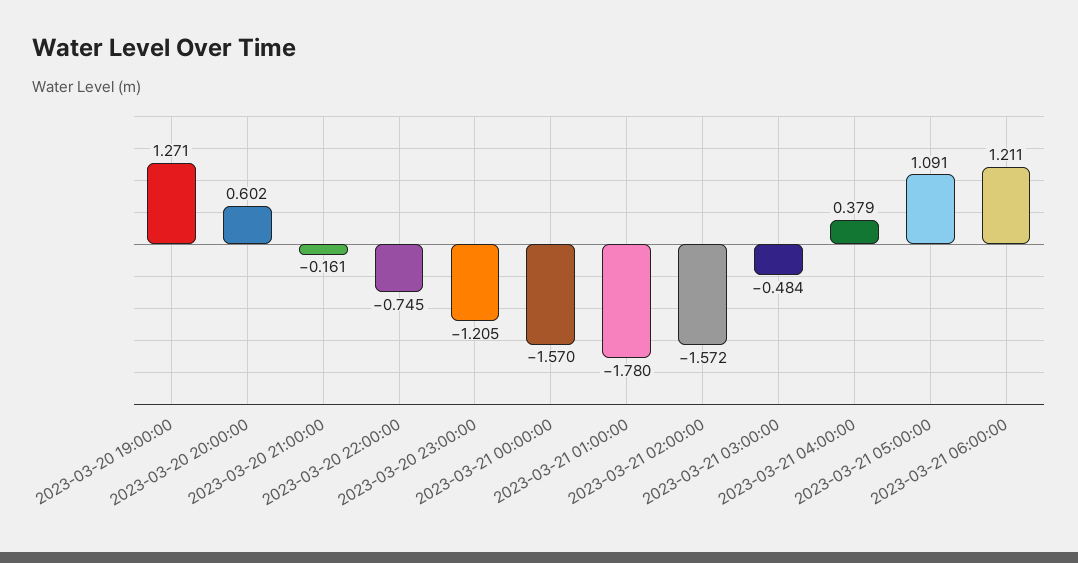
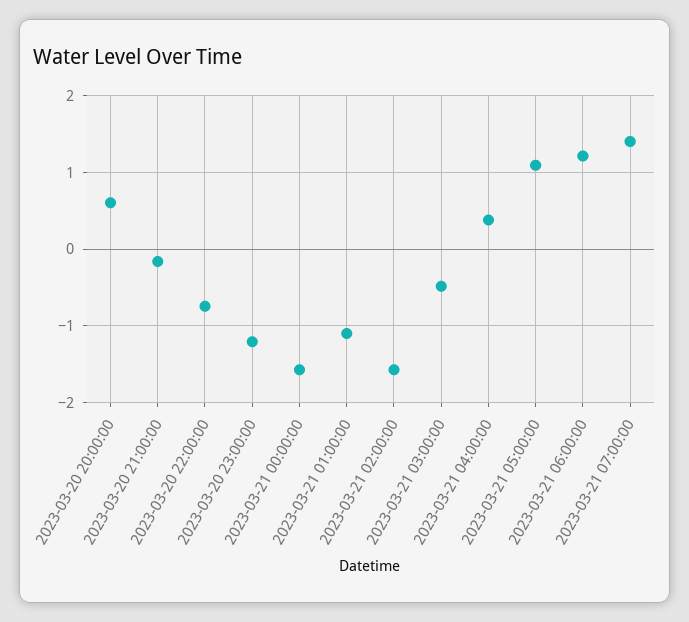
2023-03-20 19:00:00: 1.271 -> none
2023-03-21 01:00:00: -1.78 -> -1.1
2023-03-21 07:00:00: none -> 1.4

